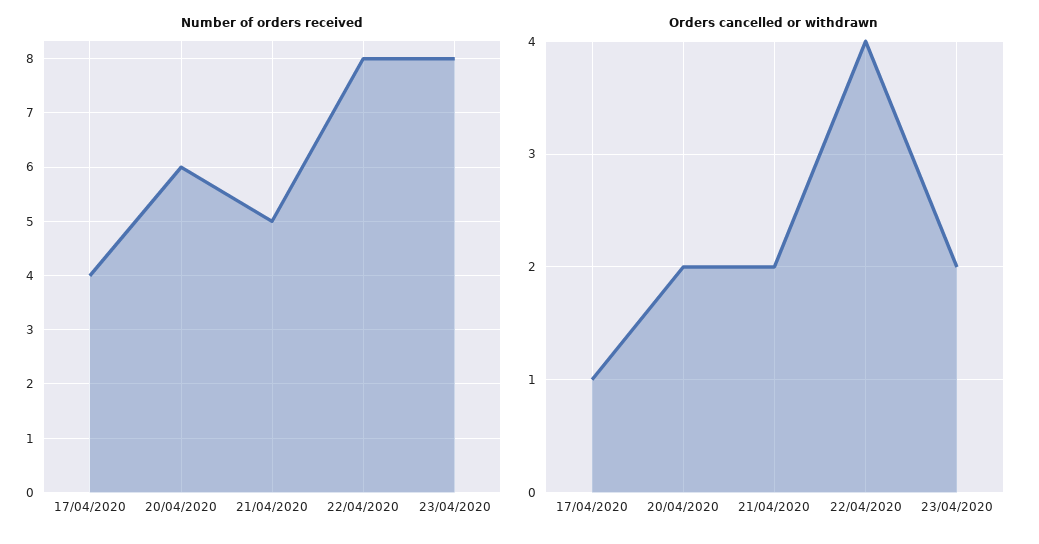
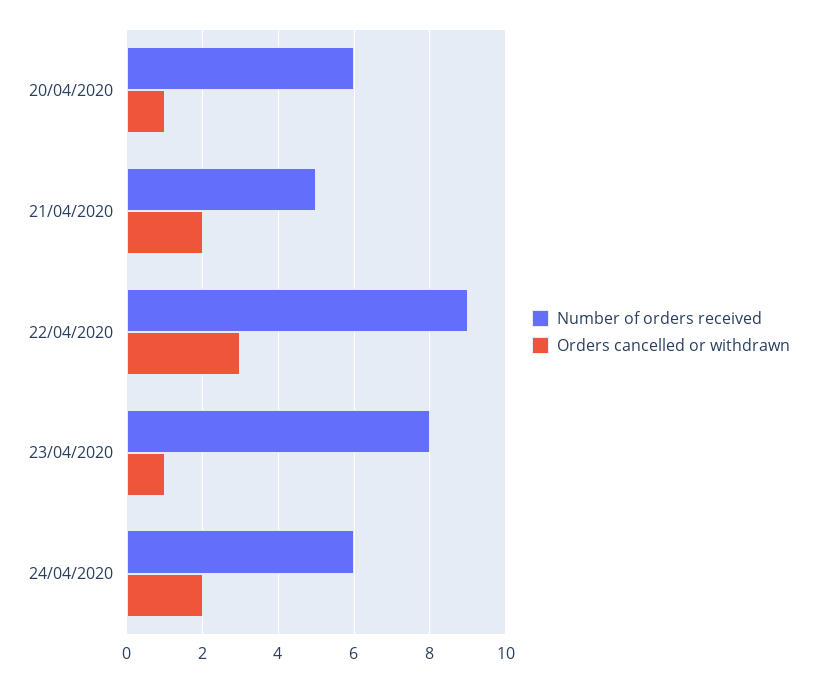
Number of orders received, 17/04/2020: 4 -> none
Number of orders received, 22/04/2020: 8 -> 9
Orders cancelled or withdrawn, 17/04/2020: 1 -> none
Orders cancelled or withdrawn, 20/04/2020: 2 -> 1
Orders cancelled or withdrawn, 22/04/2020: 4 -> 3
Orders cancelled or withdrawn, 23/04/2020: 2 -> 1
Number of orders received, 24/04/2020: none -> 6
Orders cancelled or withdrawn, 24/04/2020: none -> 2

